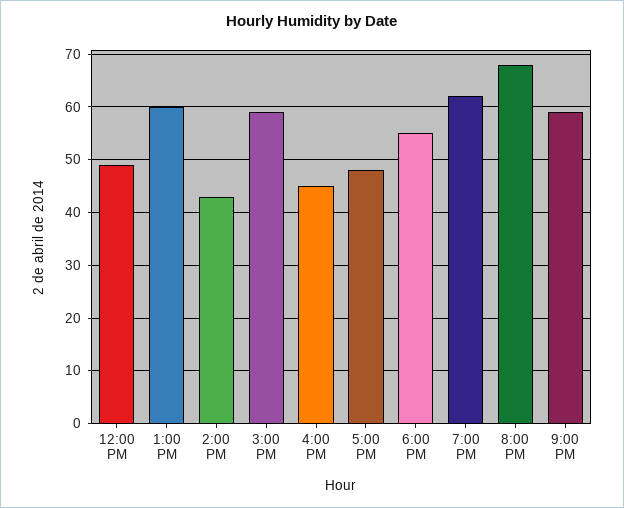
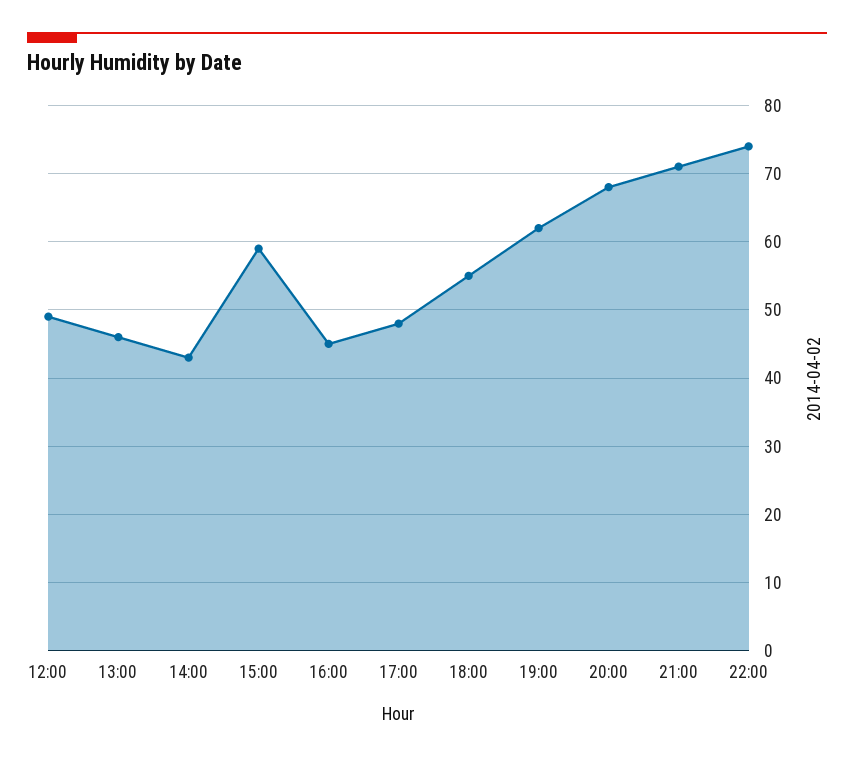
1:00 PM: 60 -> 46
9:00 PM: 60 -> 71
22:00: none -> 74

